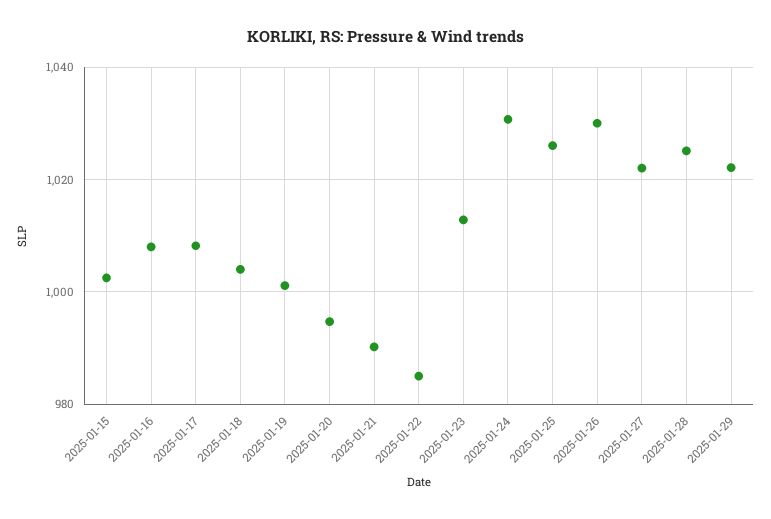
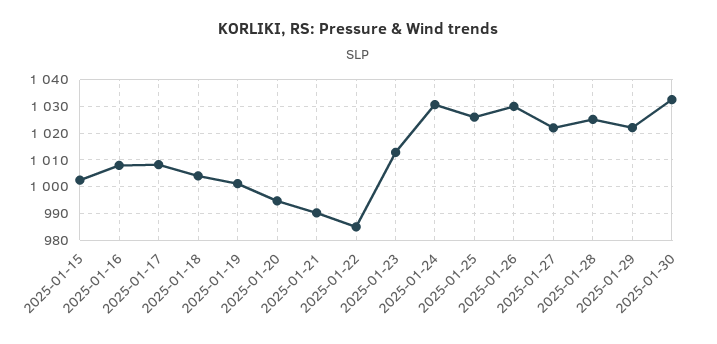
2025-01-30: none -> 1032.5

